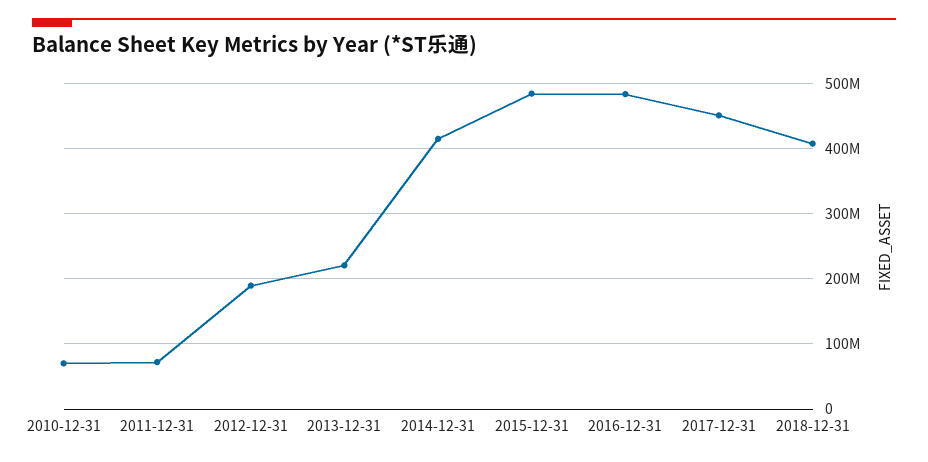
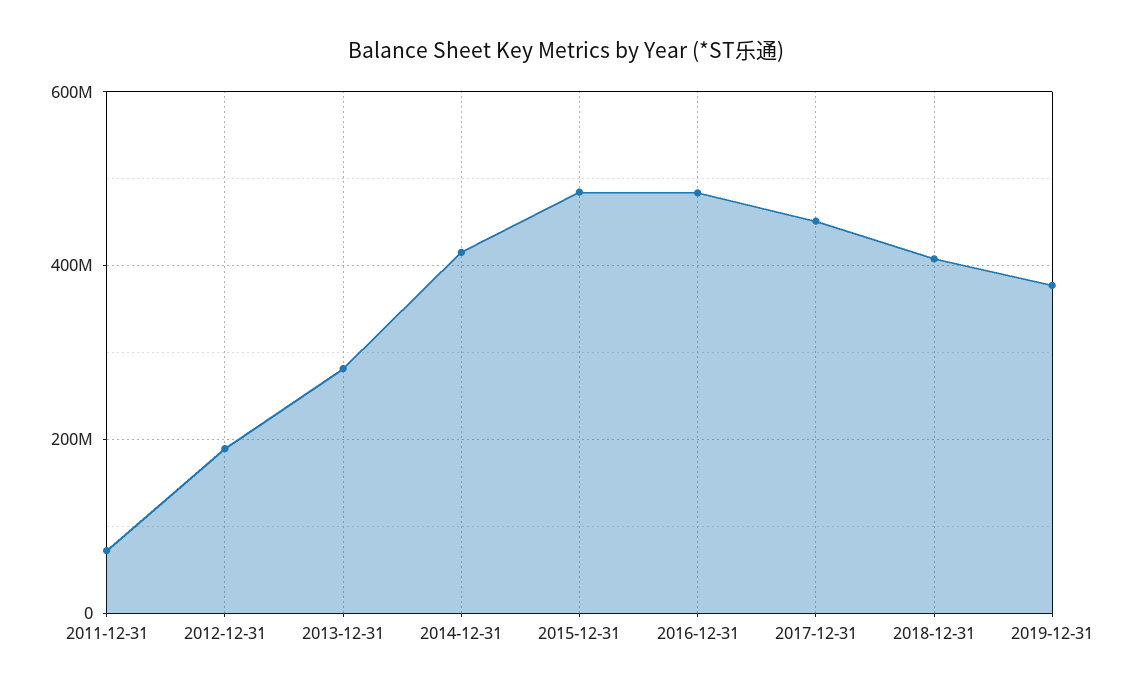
2010-12-31: 70000000 -> none
2013-12-31: 220000000 -> 280000000
2019-12-31: none -> 380000000

